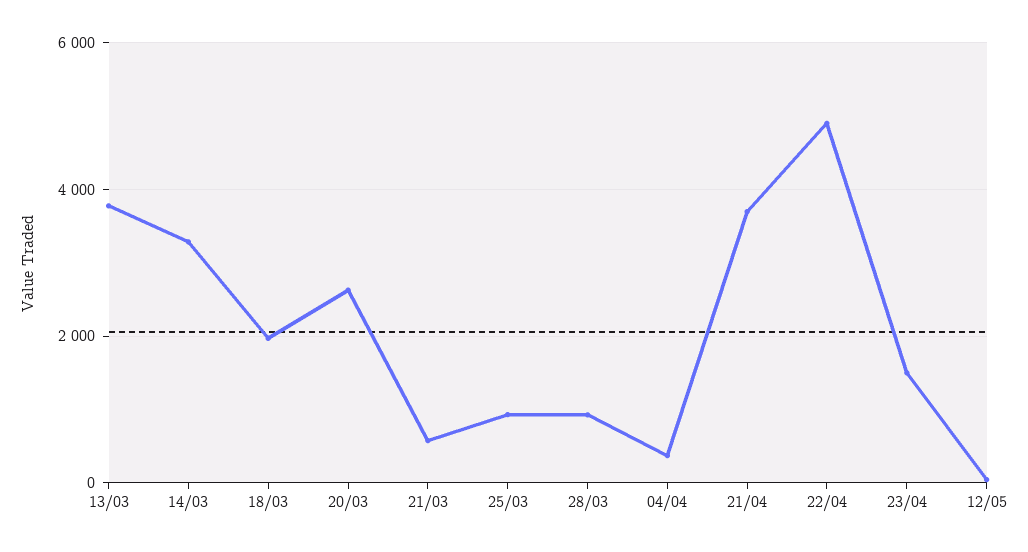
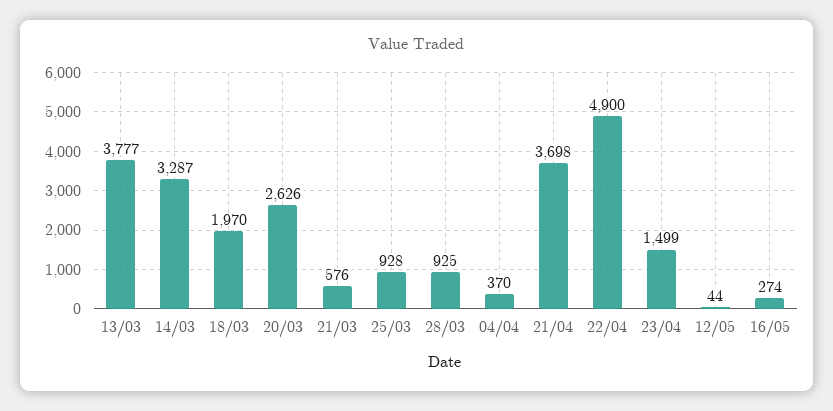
16/05: none -> 274

